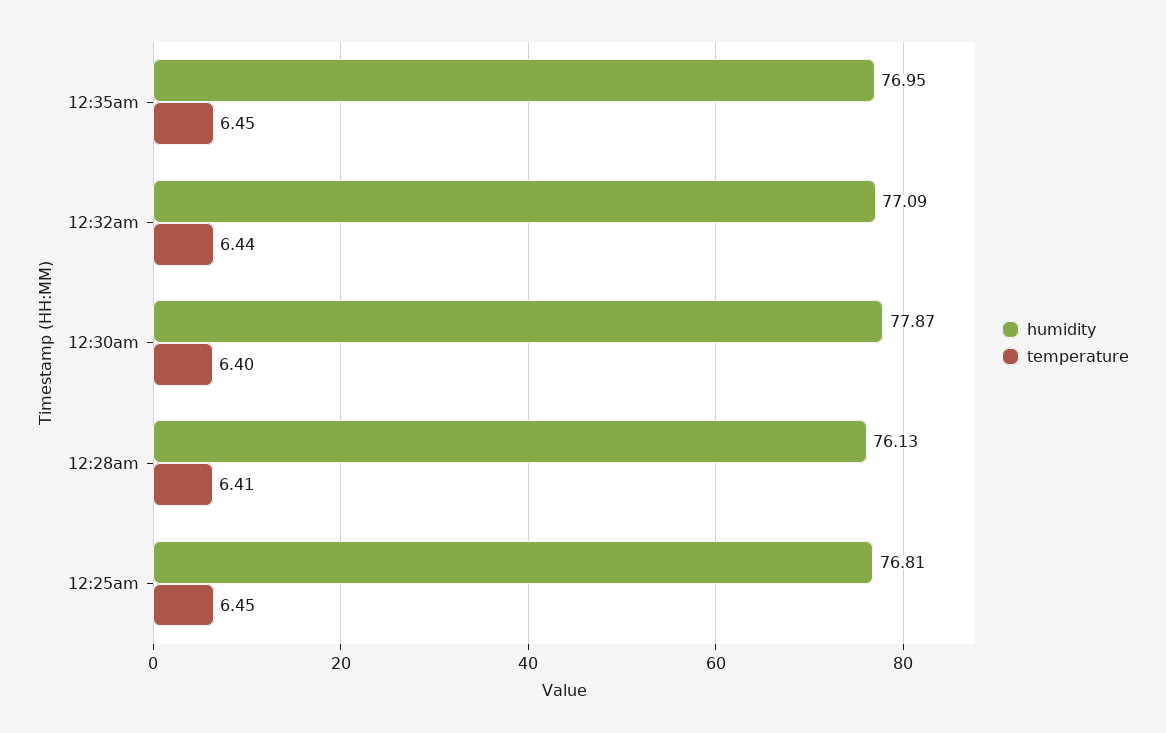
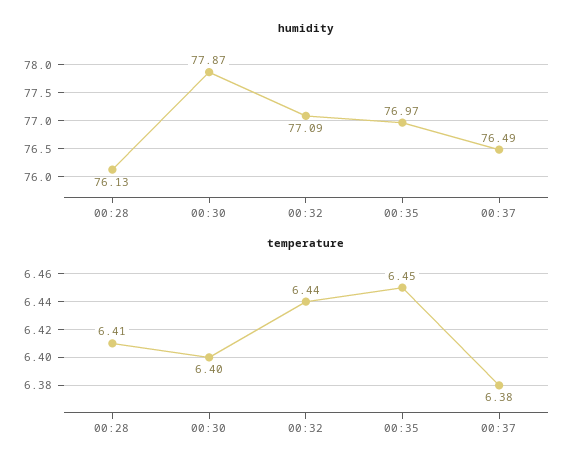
humidity, 12:35am: 76.95 -> 76.97
humidity, 12:25am: 76.81 -> none
temperature, 12:25am: 6.45 -> none
humidity, 00:37: none -> 76.49
temperature, 00:37: none -> 6.38

